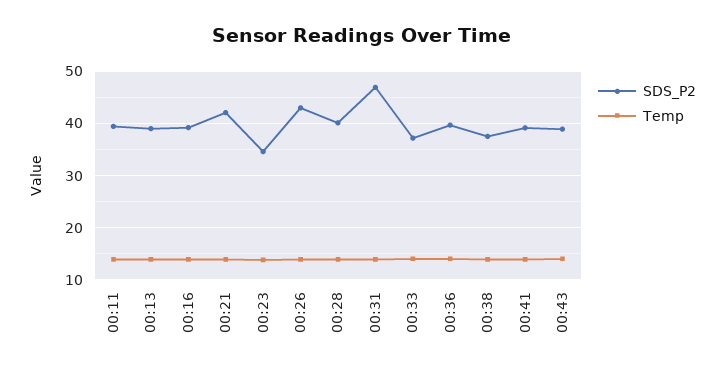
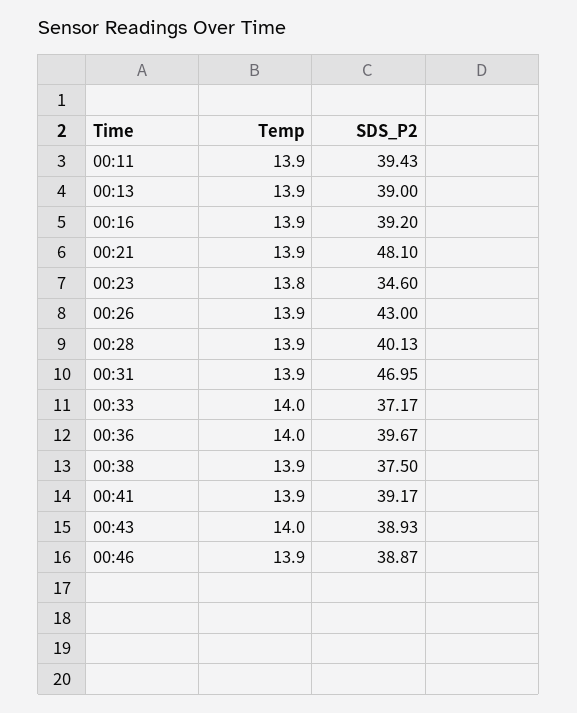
SDS_P2, 00:21: 42 -> 48.1
Temp, 00:46: none -> 13.9
SDS_P2, 00:46: none -> 38.87

